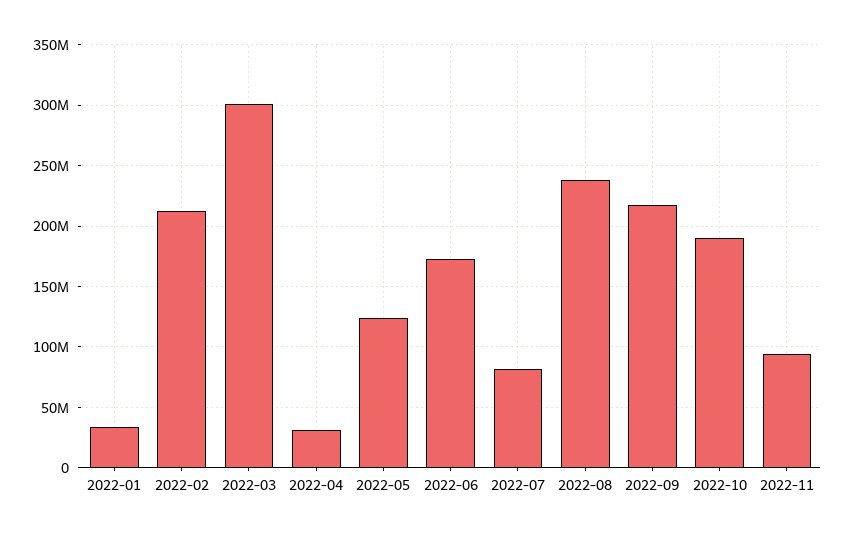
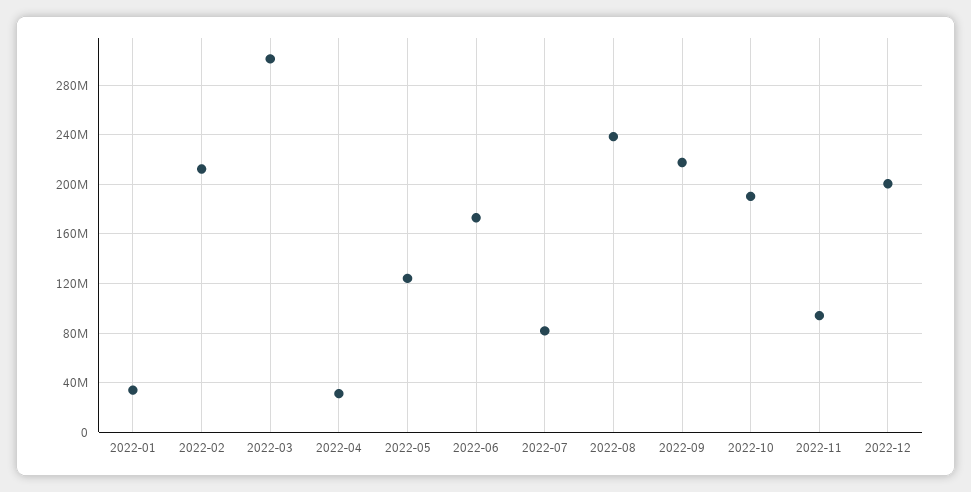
2022-12: none -> 200000000

